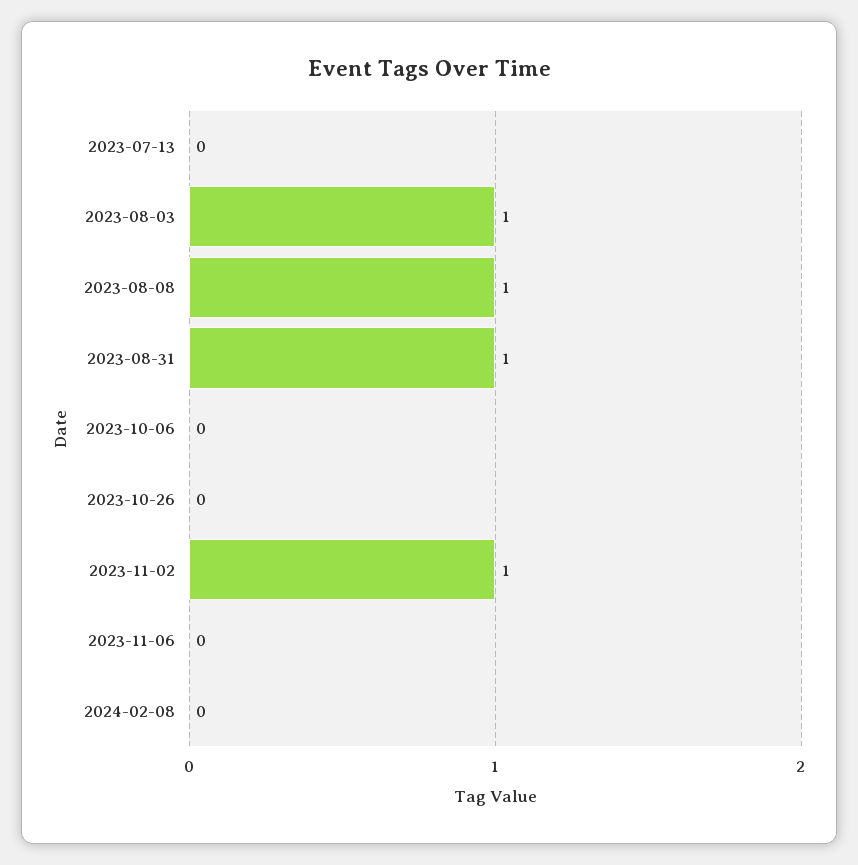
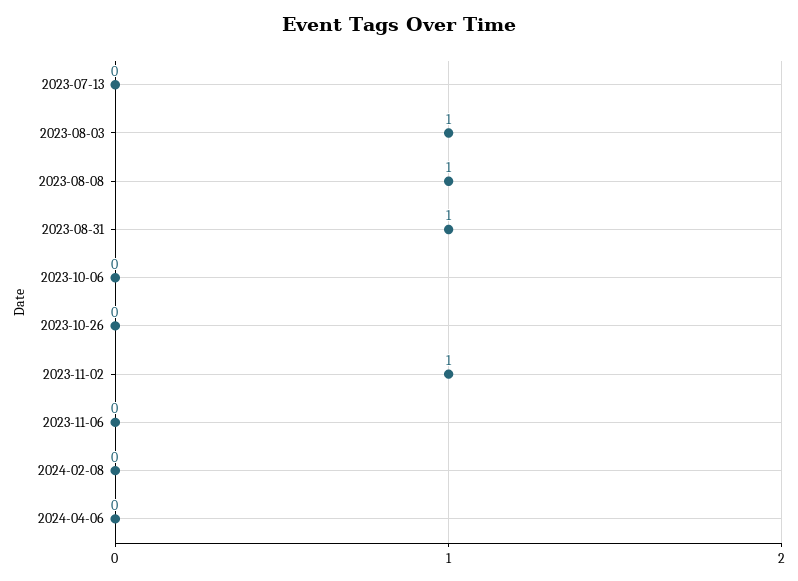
2024-04-06: none -> 0

